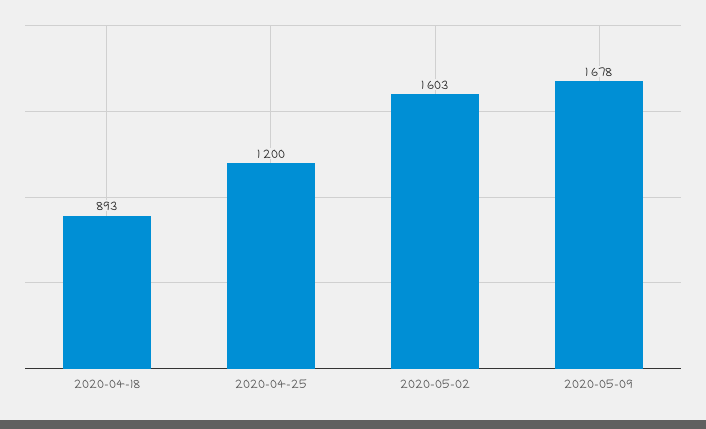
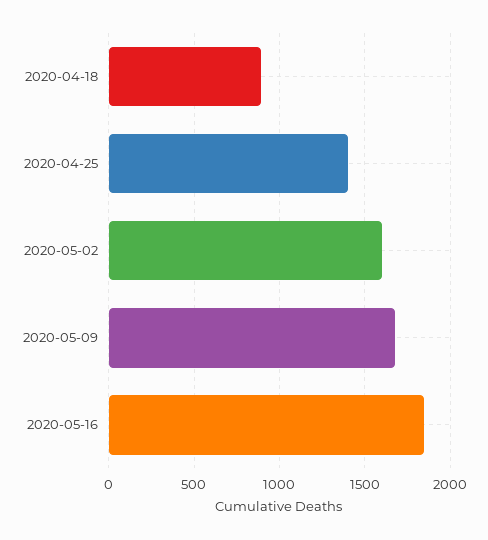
2020-04-25: 1200 -> 1400
2020-05-16: none -> 1850

